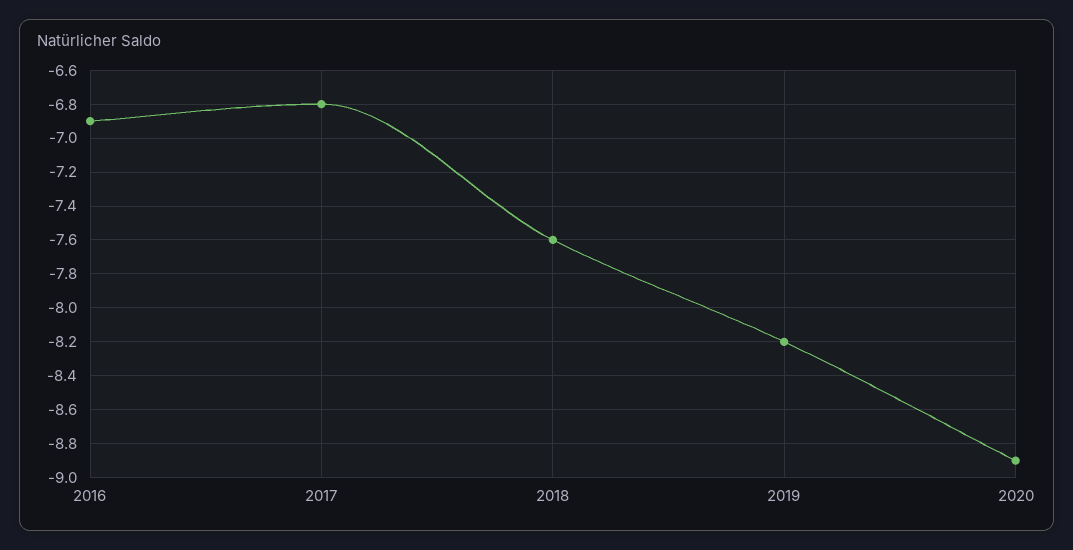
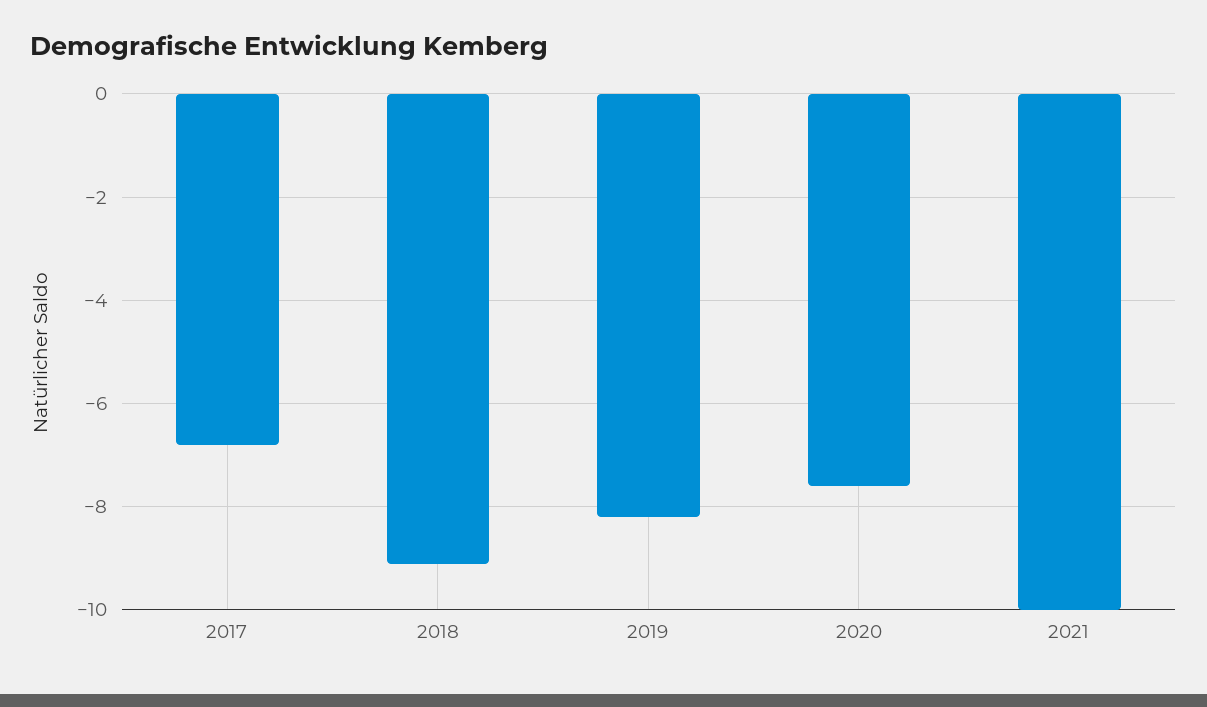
2016: -6.9 -> none
2018: -7.6 -> -9
2020: -8.9 -> -7.5
2021: none -> -10

